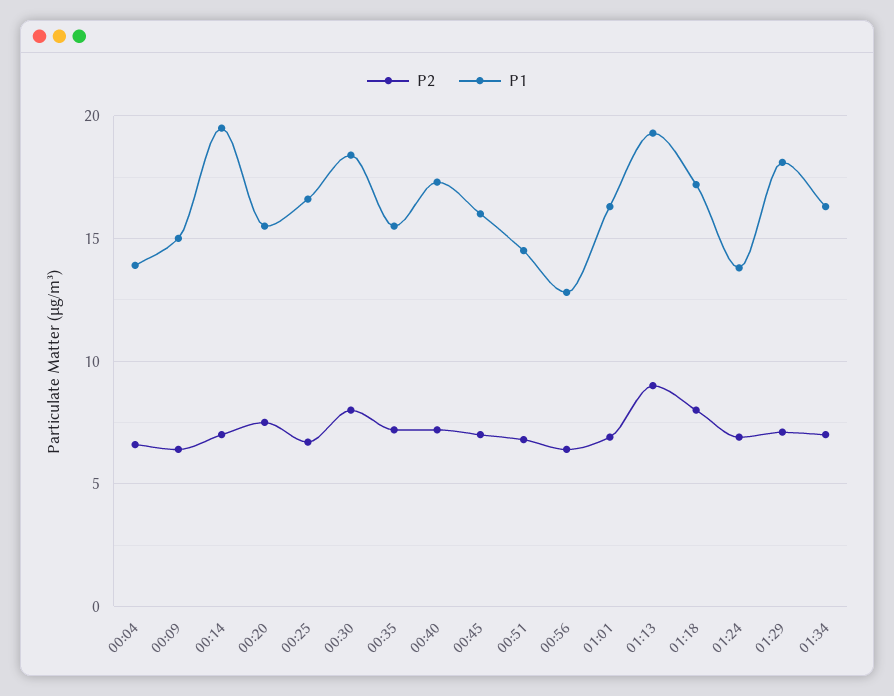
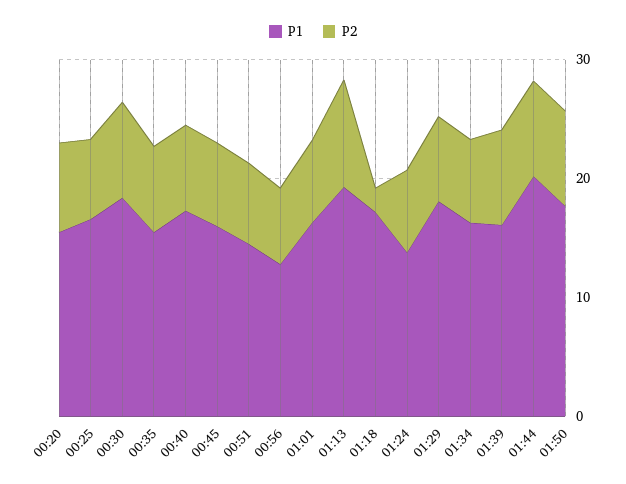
P2, 00:04: 6.5 -> none
P1, 00:04: 14 -> none
P2, 00:09: 6.5 -> none
P1, 00:09: 15 -> none
P2, 00:14: 7 -> none
P1, 00:14: 19.5 -> none
P2, 01:18: 8 -> 2
P1, 01:39: none -> 16
P2, 01:39: none -> 8
P1, 01:44: none -> 20
P2, 01:44: none -> 8
P1, 01:50: none -> 18
P2, 01:50: none -> 8

